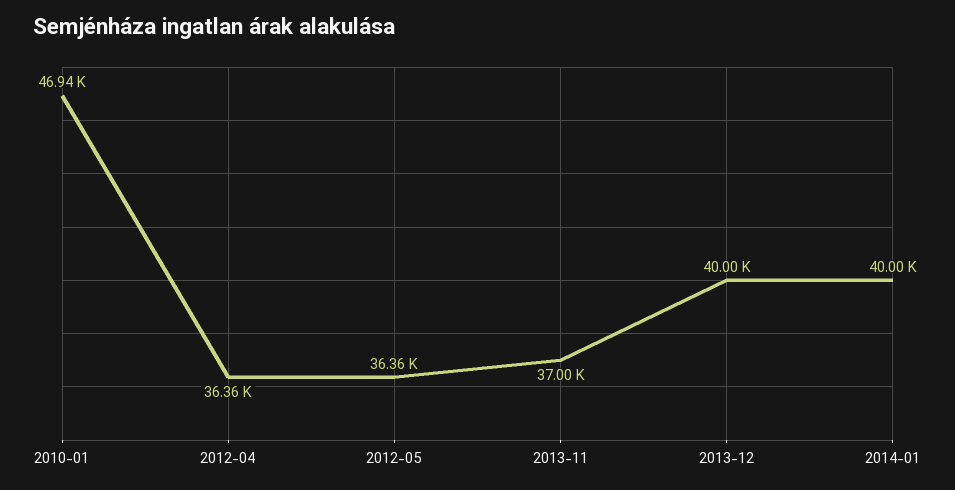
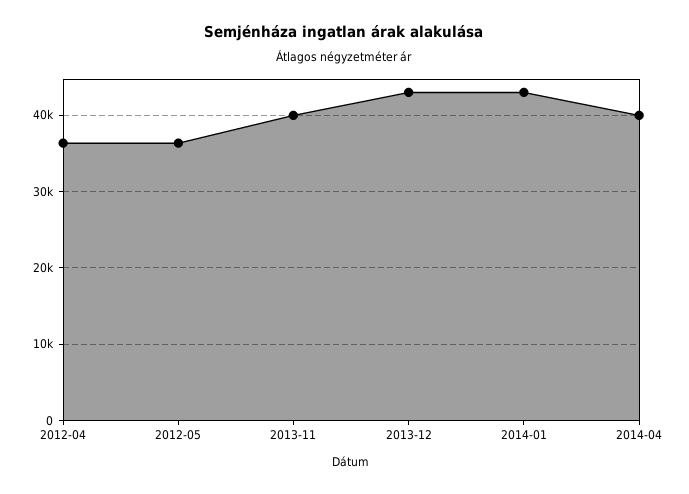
2010-01: 46940 -> none
2013-11: 37000 -> 40000
2013-12: 40000 -> 43000
2014-01: 40000 -> 43000
2014-04: none -> 40000

